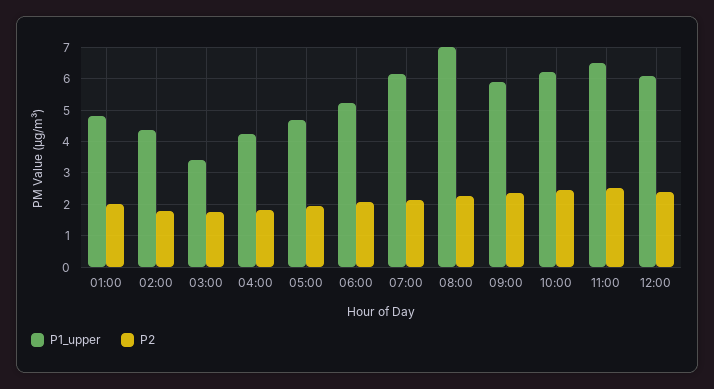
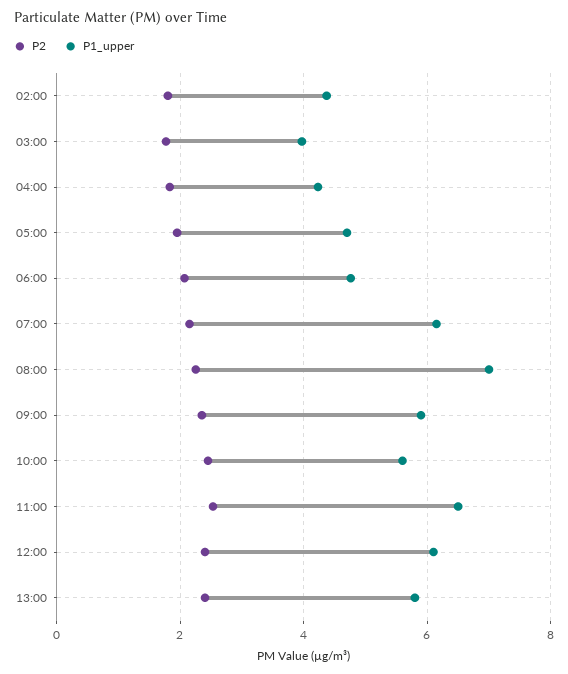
P1_upper, 01:00: 4.8 -> none
P2, 01:00: 2 -> none
P1_upper, 03:00: 3.4 -> 4
P1_upper, 06:00: 5.2 -> 4.8
P1_upper, 10:00: 6.2 -> 5.6
P2, 13:00: none -> 2.4
P1_upper, 13:00: none -> 5.8

